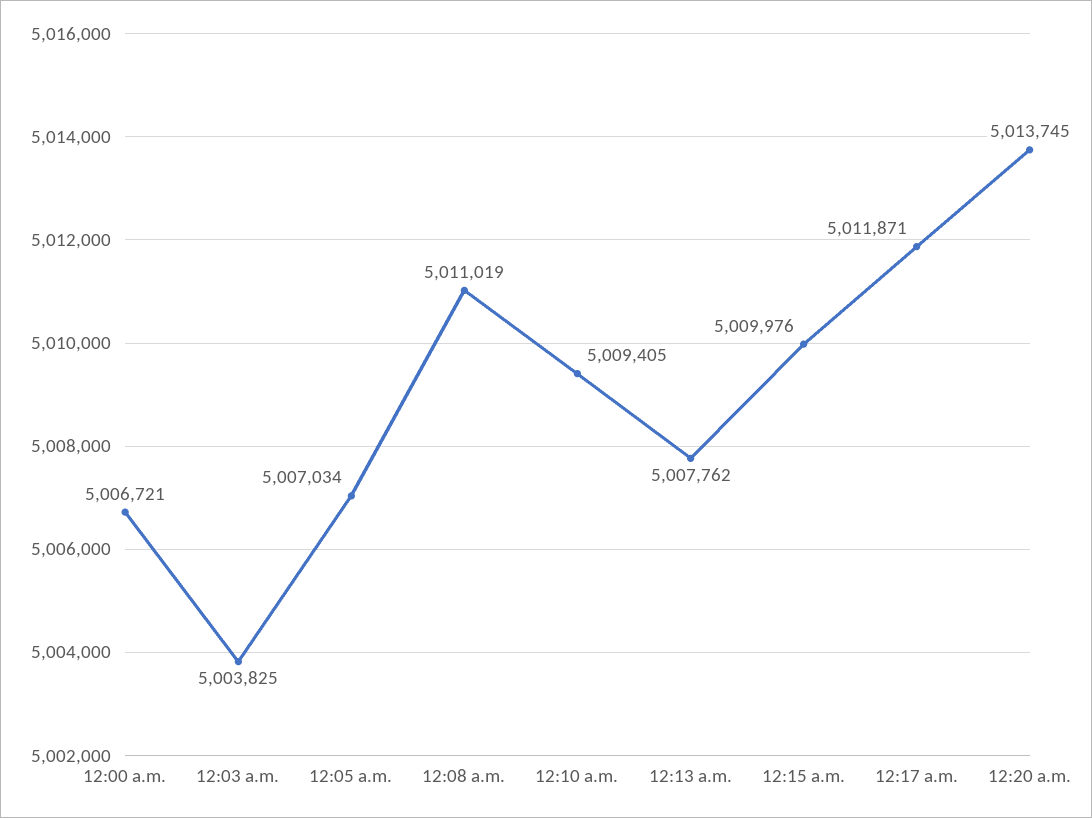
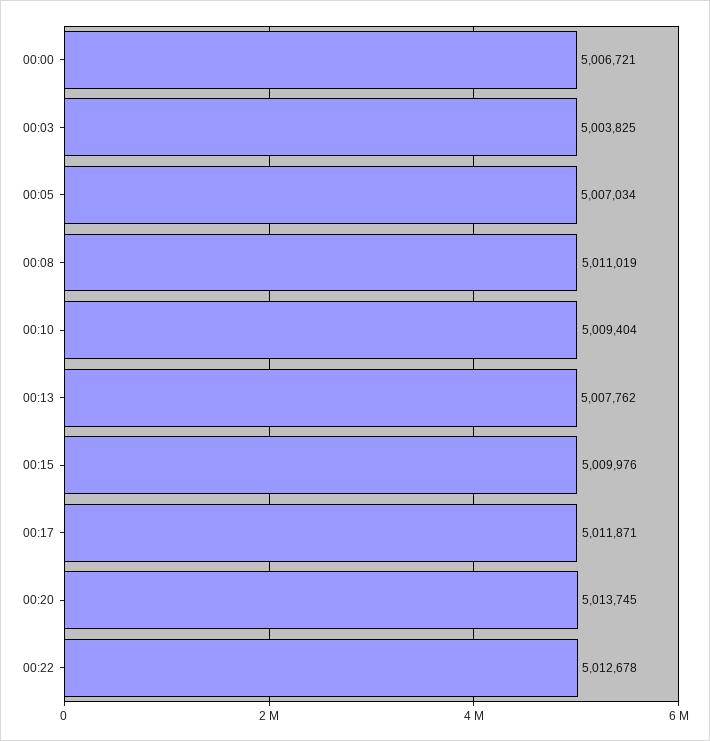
12:10 a.m.: 5009405 -> 5009404
00:22: none -> 5012678

